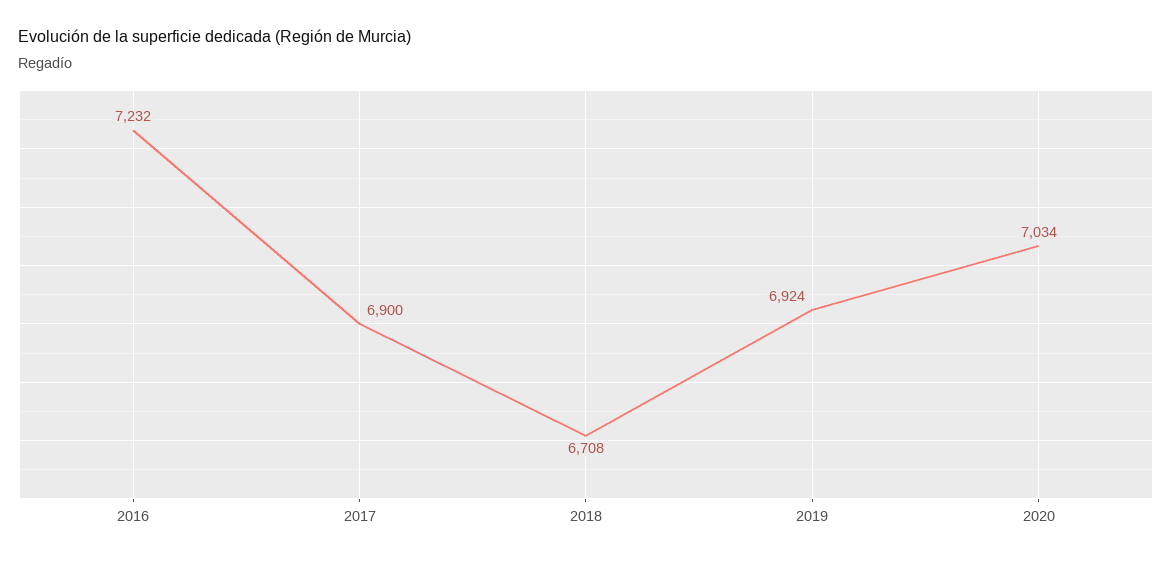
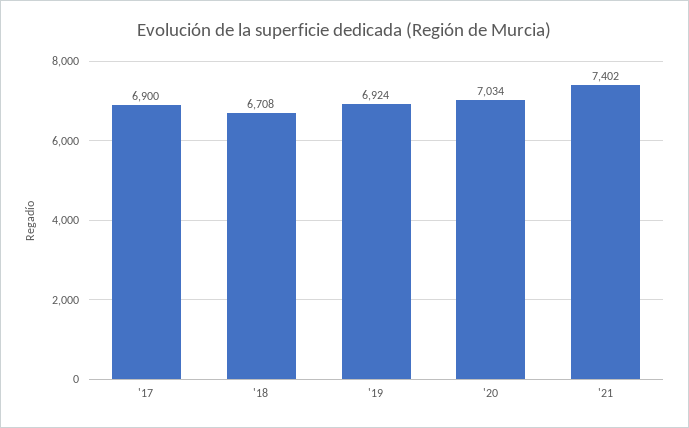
2016: 7232 -> none
'21: none -> 7402

